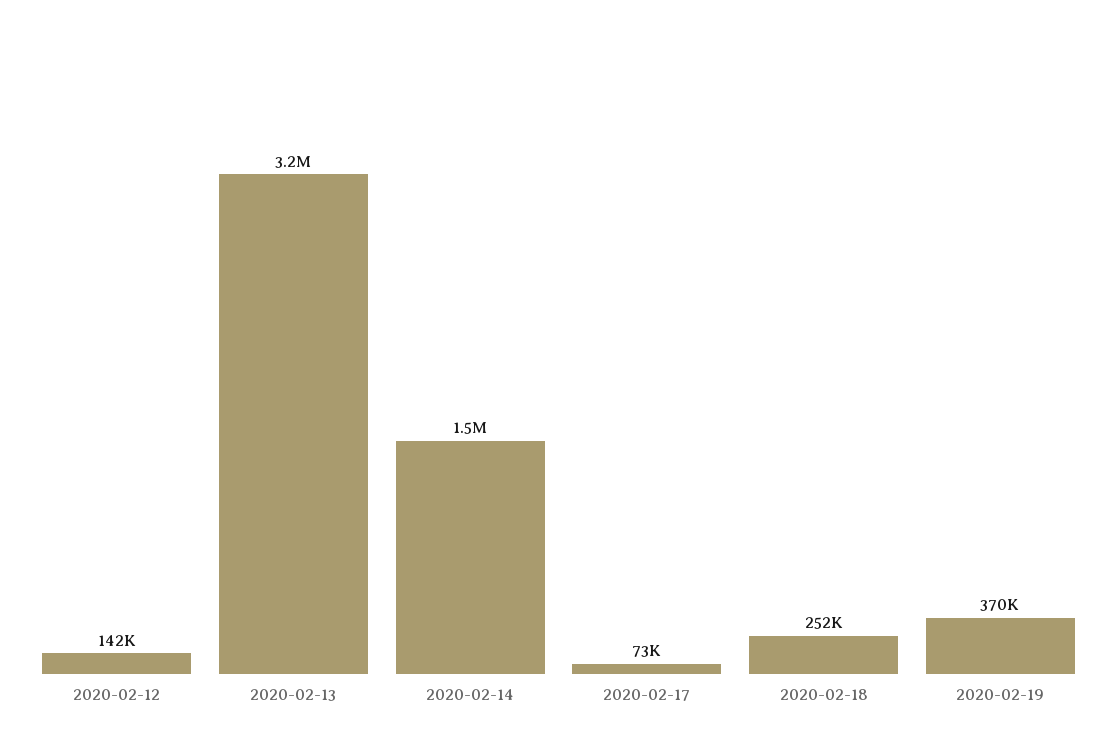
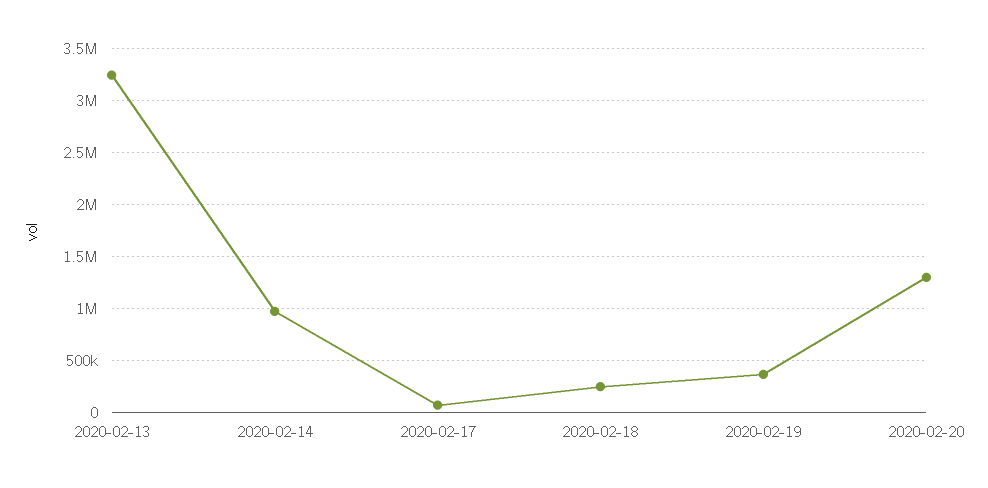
2020-02-12: 142000 -> none
2020-02-14: 1500000 -> 1000000
2020-02-20: none -> 1300000

